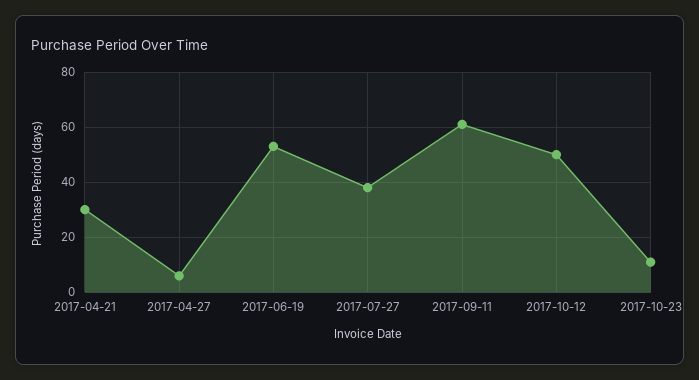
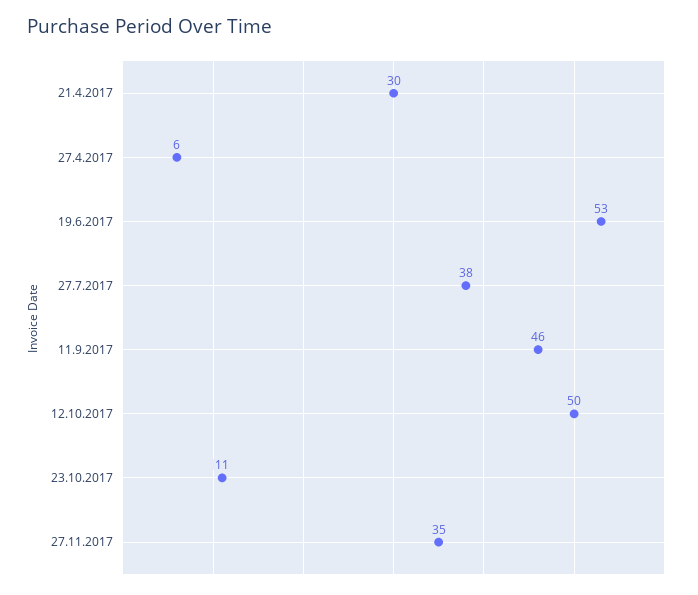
2017-09-11: 60 -> 46
27.11.2017: none -> 35

